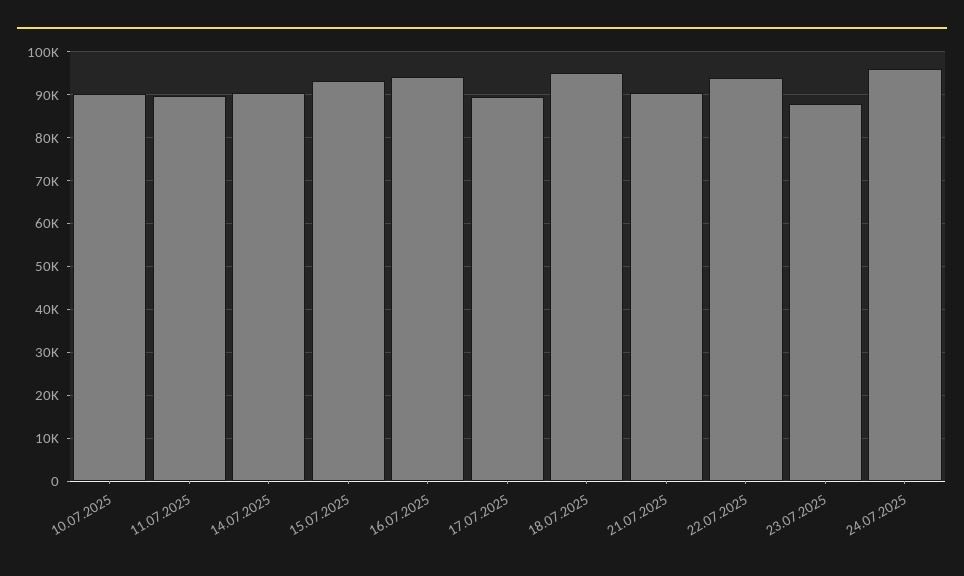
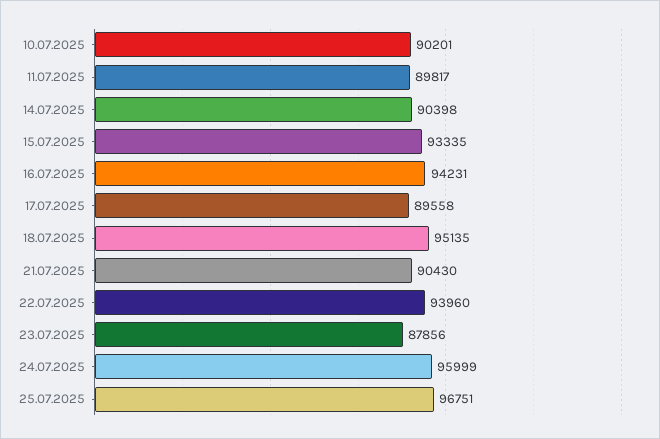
25.07.2025: none -> 96751

